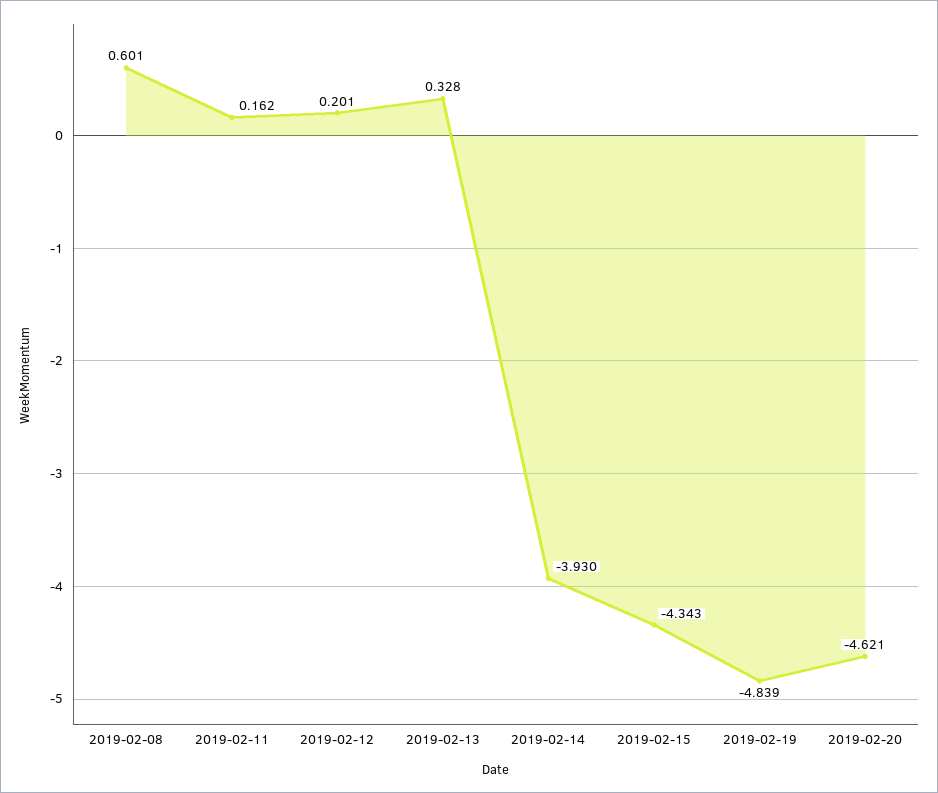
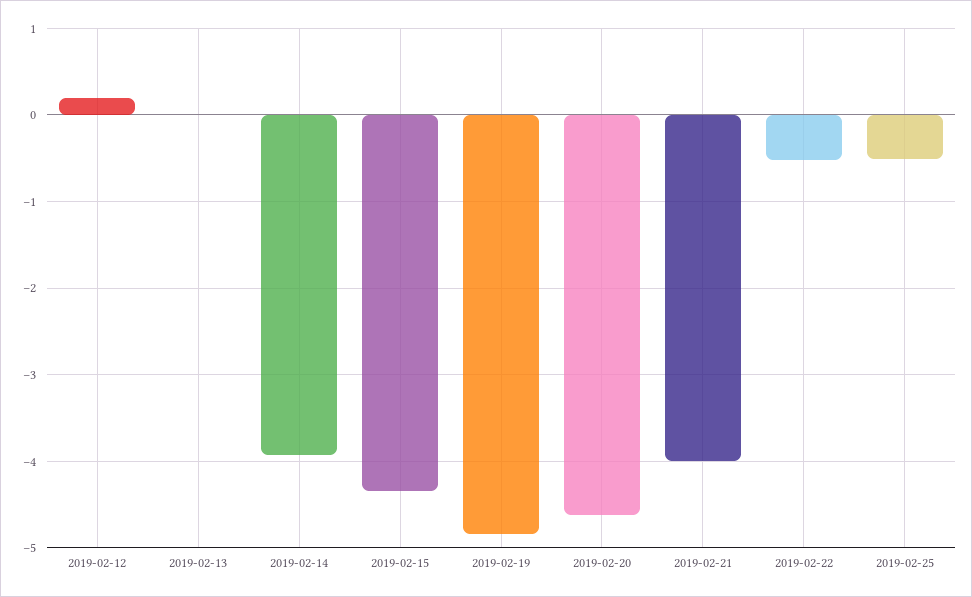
2019-02-08: 0.601 -> none
2019-02-11: 0.162 -> none
2019-02-13: 0.328 -> 0
2019-02-21: none -> -4
2019-02-22: none -> -0.5
2019-02-25: none -> -0.5

